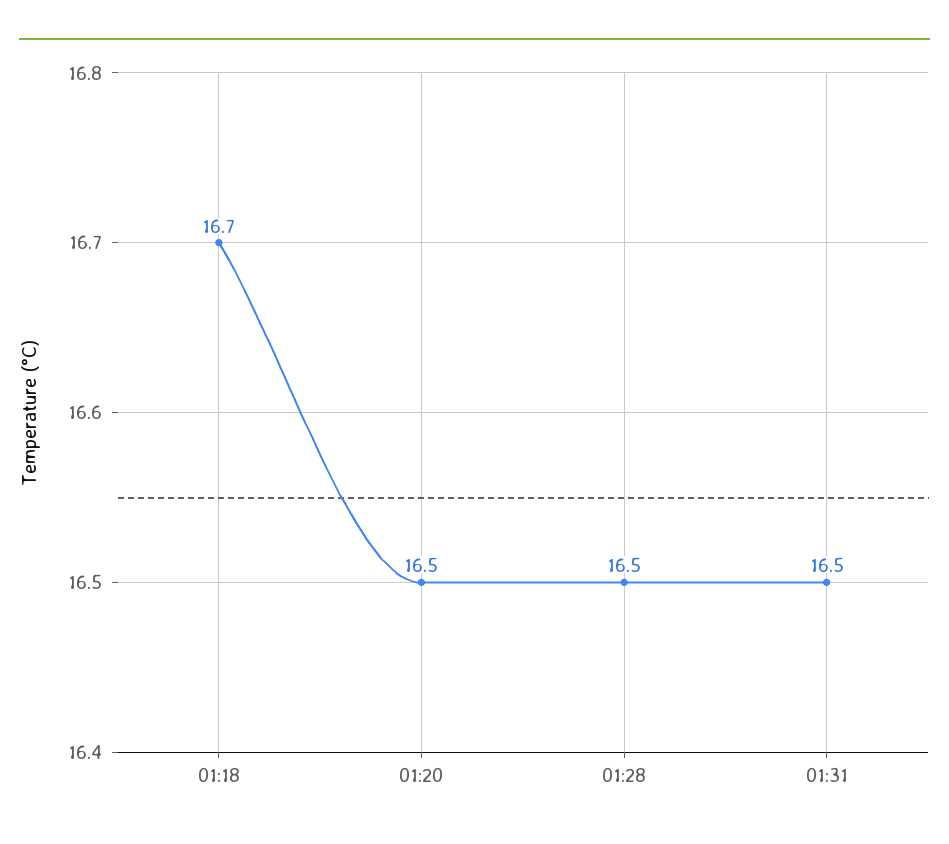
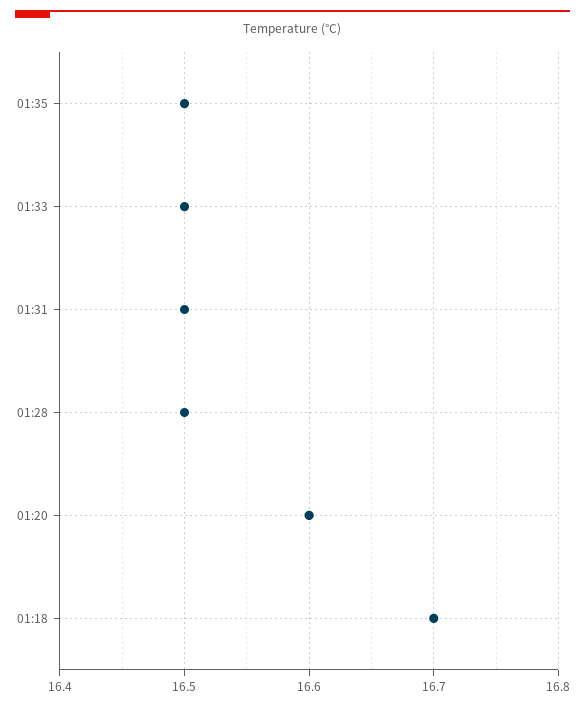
01:20: 16.5 -> 16.6
01:35: none -> 16.5
01:33: none -> 16.5

